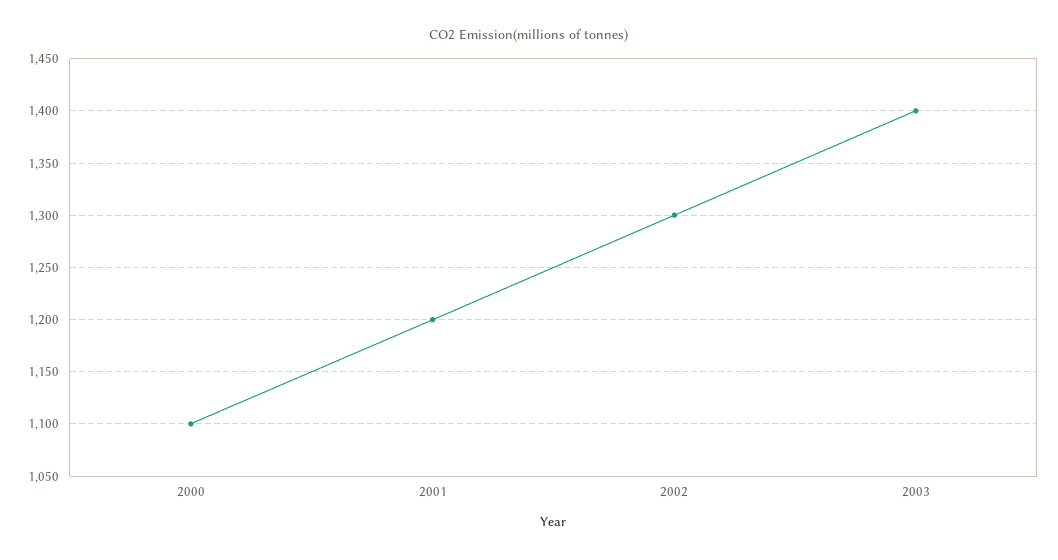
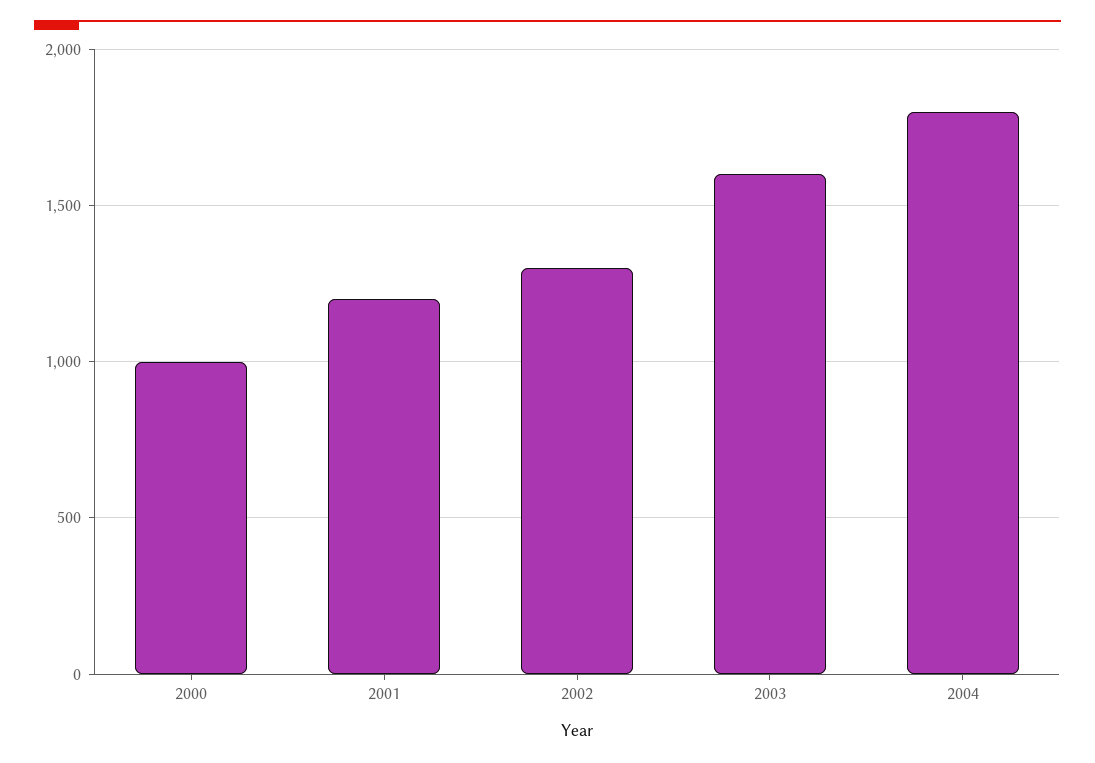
2000: 1100 -> 1000
2003: 1400 -> 1600
2004: none -> 1800

